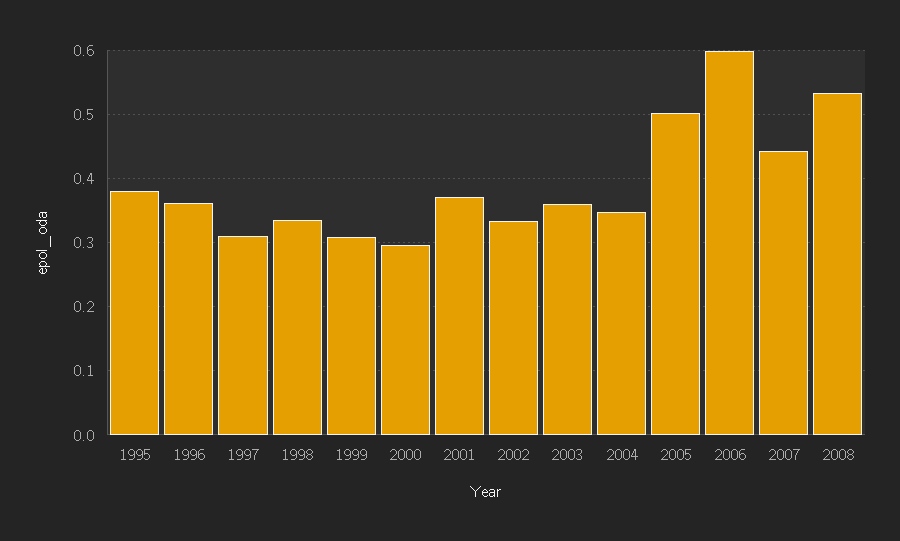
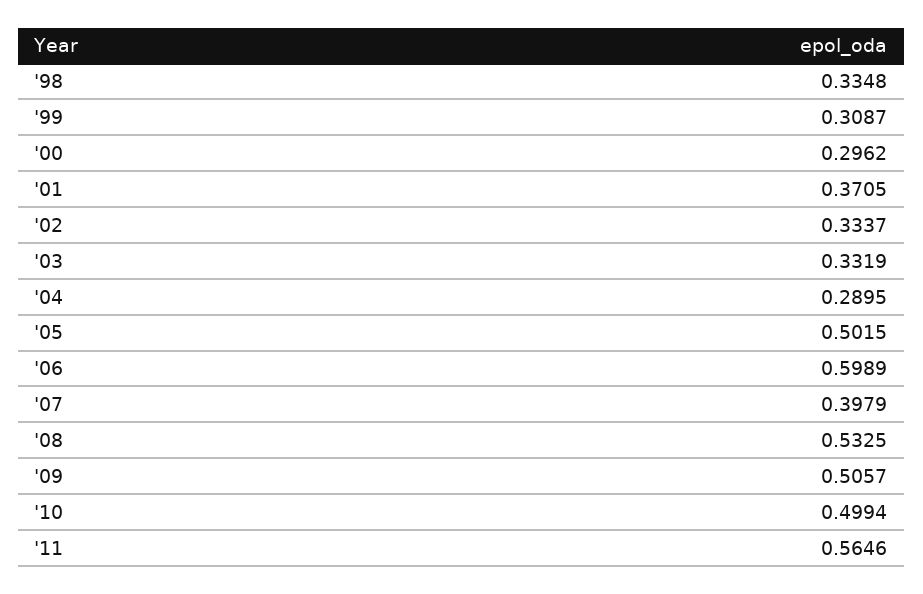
1995: 0.38 -> none
1996: 0.36 -> none
1997: 0.31 -> none
2003: 0.36 -> 0.3319
2004: 0.35 -> 0.2895
2007: 0.44 -> 0.3979
'09: none -> 0.5057
'10: none -> 0.4994
'11: none -> 0.5646

